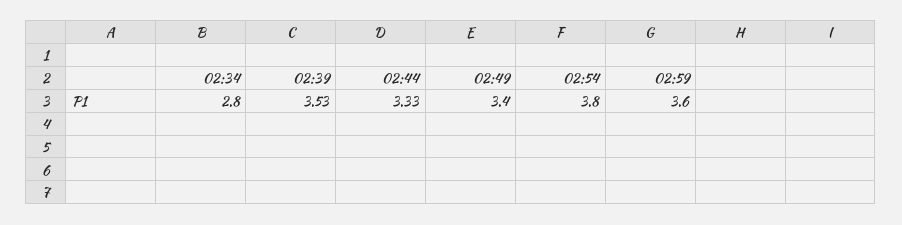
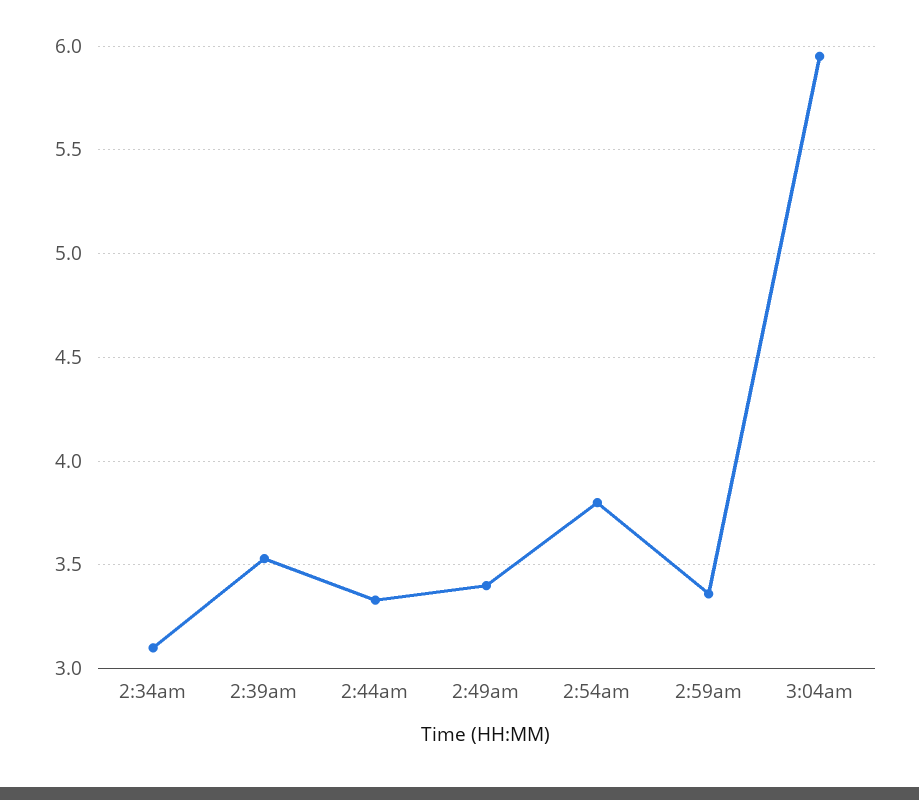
02:34: 2.8 -> 3.1
02:59: 3.6 -> 3.35
3:04am: none -> 5.95

